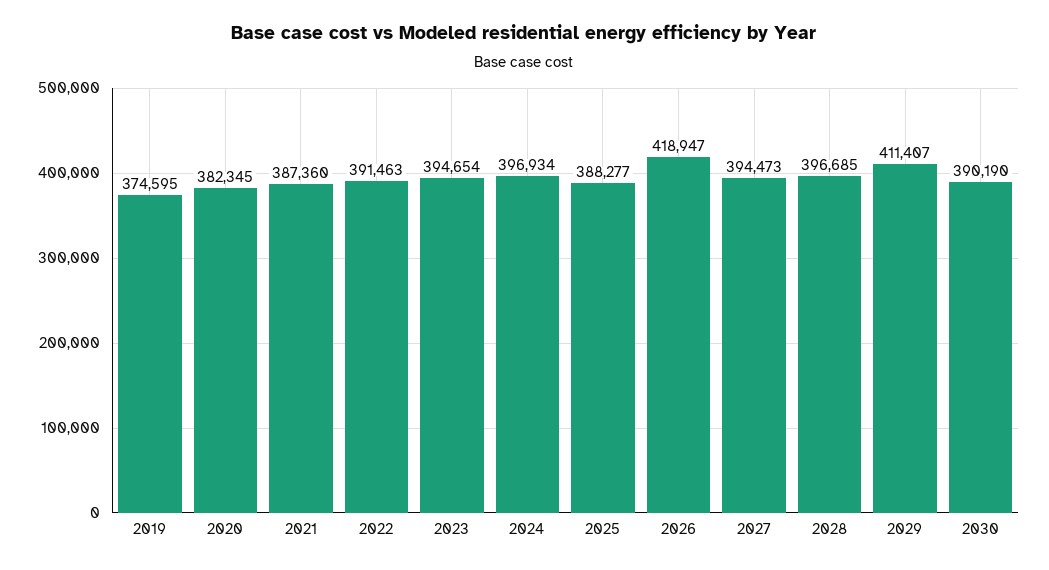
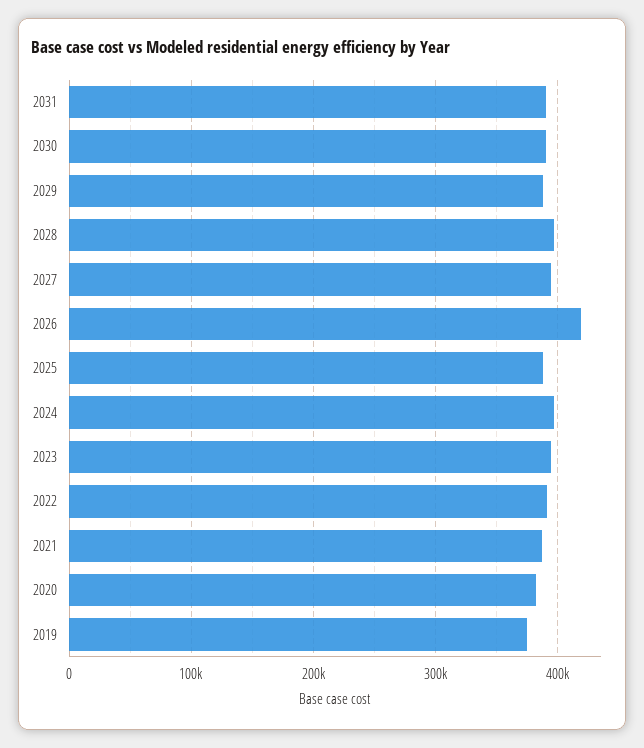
2029: 411407 -> 390000
2031: none -> 390000

